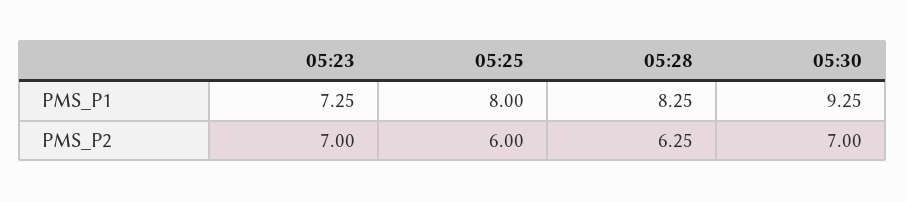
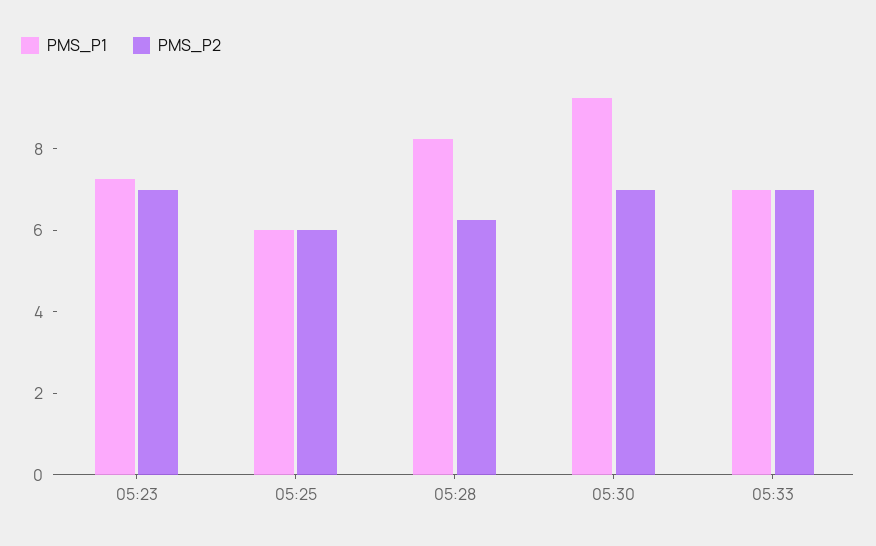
PMS_P1, 05:25: 8 -> 6
PMS_P1, 05:33: none -> 7
PMS_P2, 05:33: none -> 7

